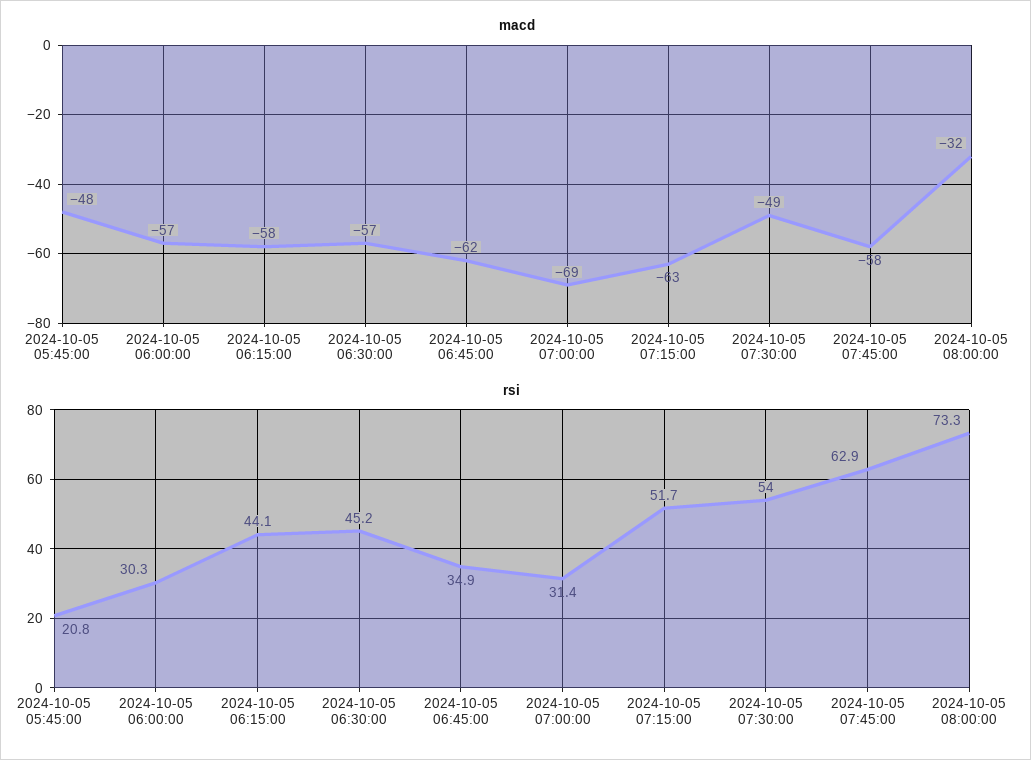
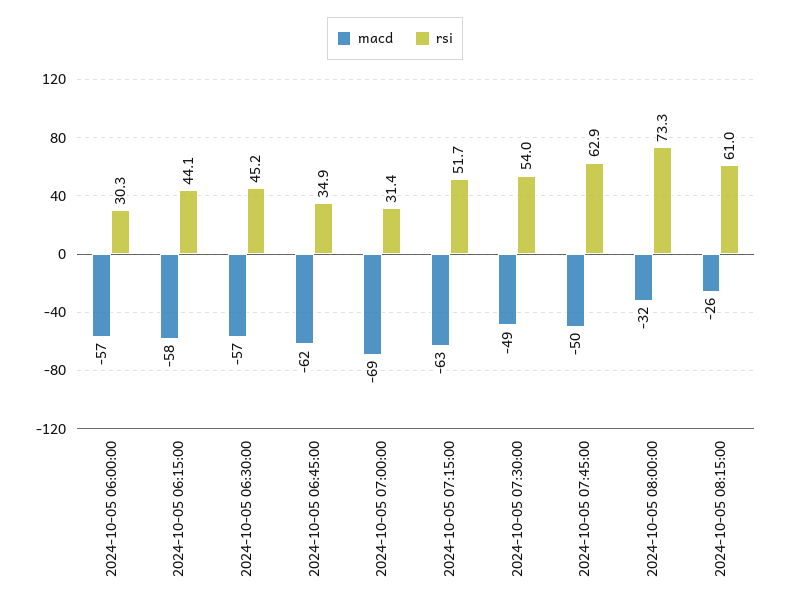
macd, 2024-10-05 05:45:00: -48 -> none
macd, 2024-10-05 07:45:00: -58 -> -50
rsi, 2024-10-05 05:45:00: 20.8 -> none
macd, 2024-10-05 08:15:00: none -> -26
rsi, 2024-10-05 08:15:00: none -> 61

